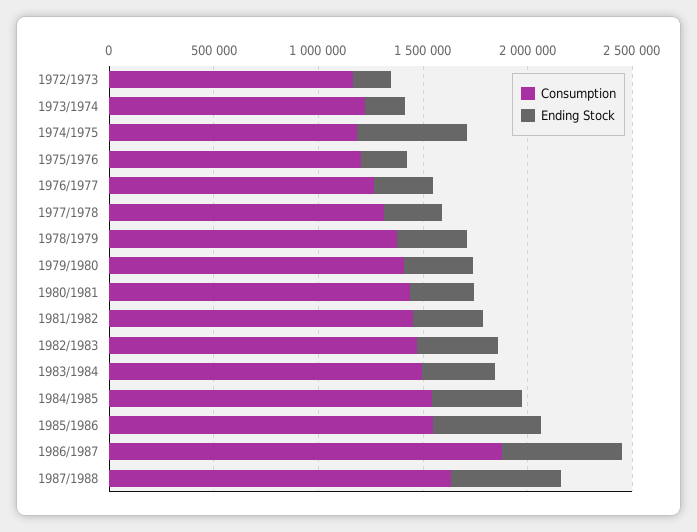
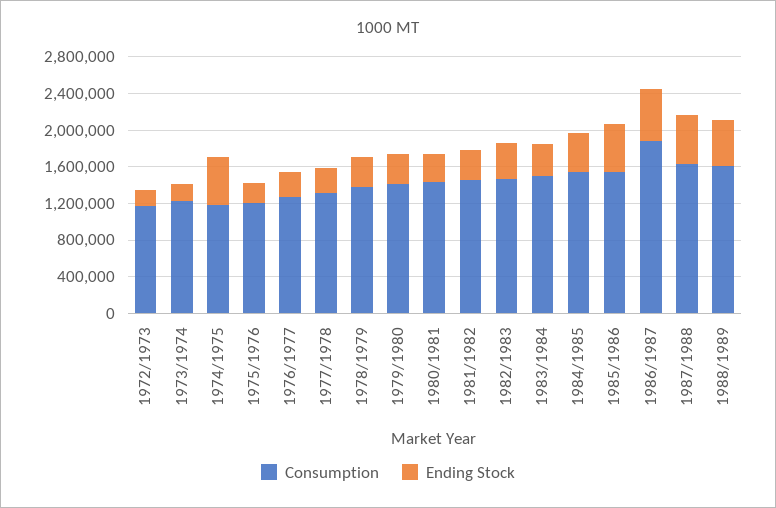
Consumption, 1988/1989: none -> 1600000
Ending Stock, 1988/1989: none -> 500000

